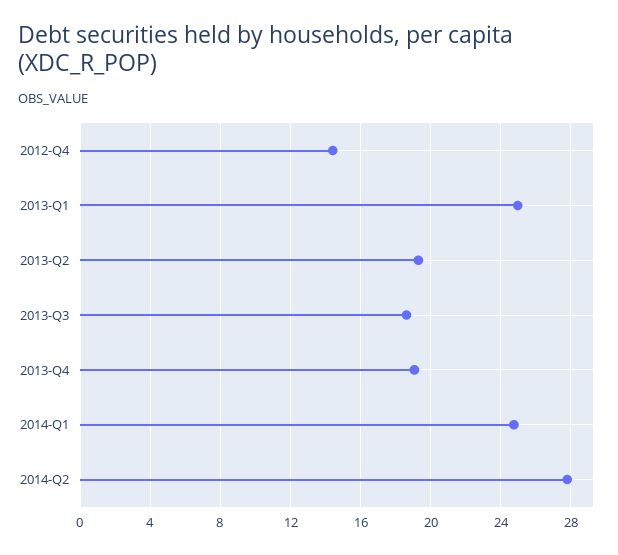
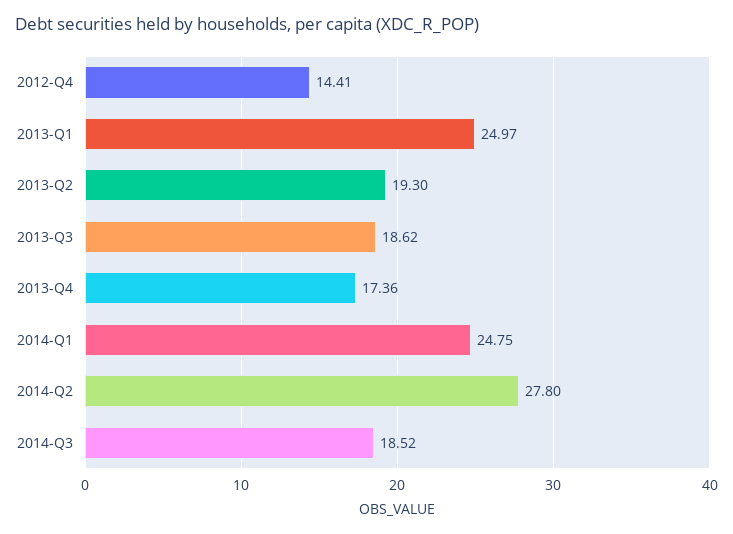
2013-Q4: 19 -> 17.36
2014-Q3: none -> 18.52

